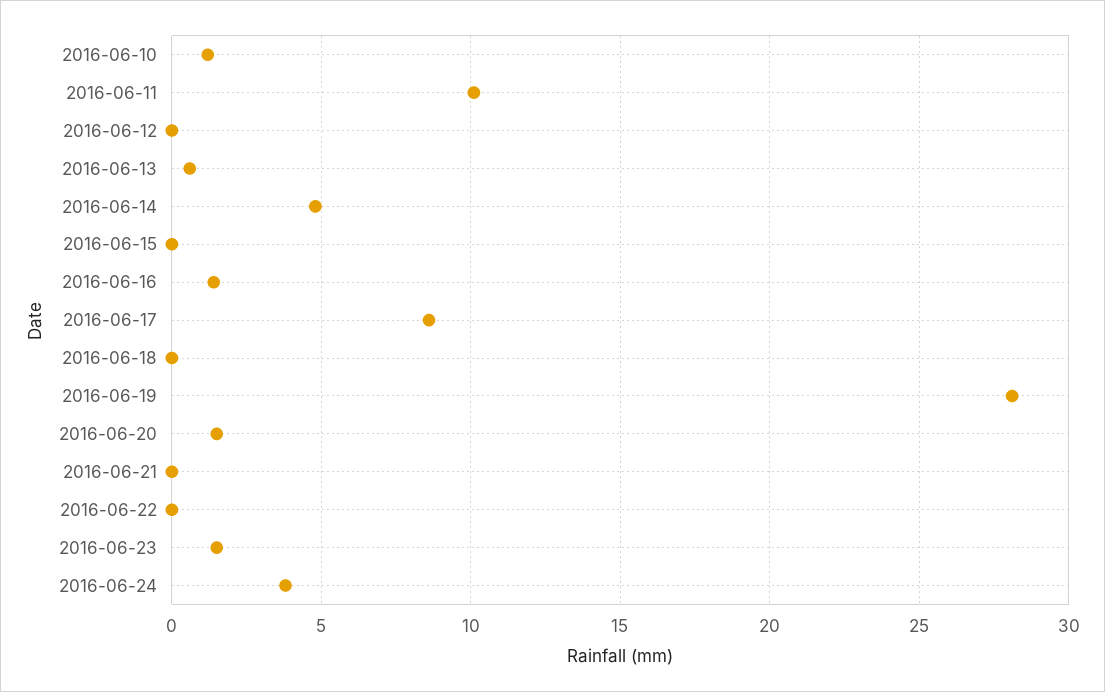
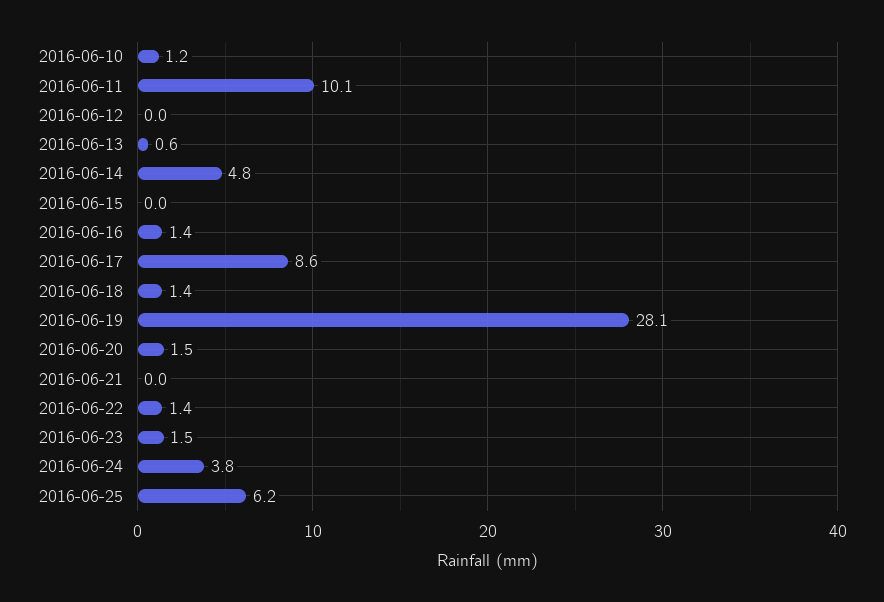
2016-06-18: 0 -> 1.4
2016-06-22: 0 -> 1.4
2016-06-25: none -> 6.2

